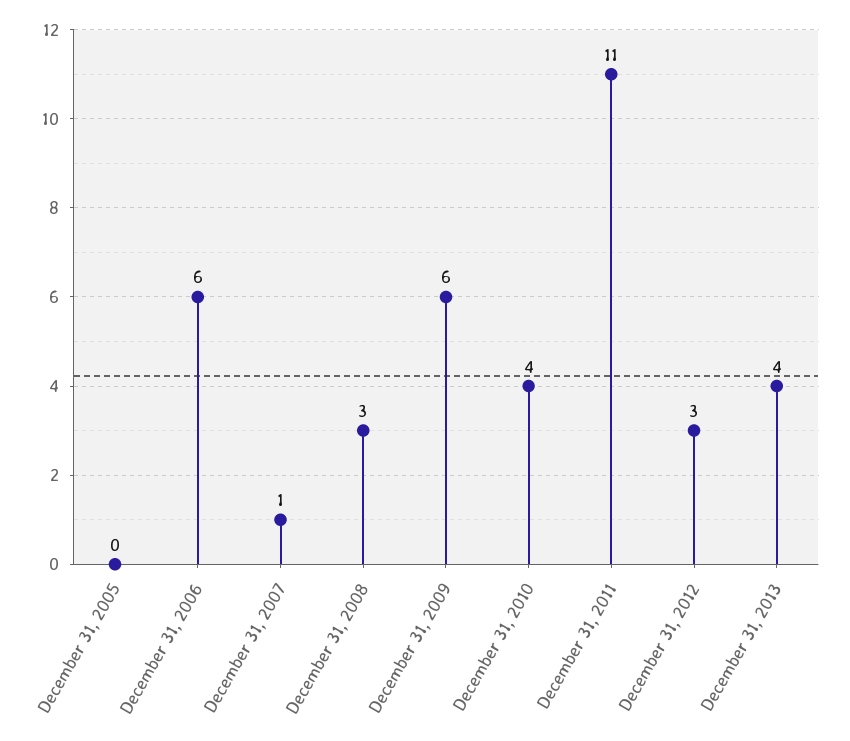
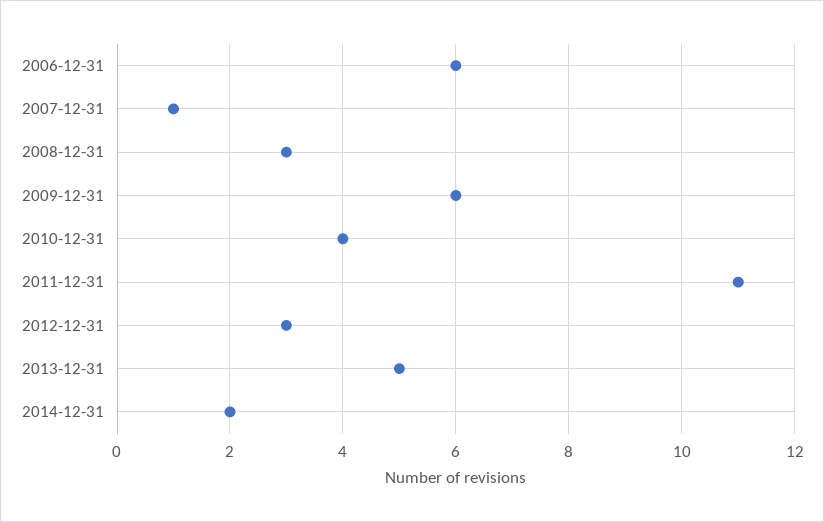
December 31, 2005: 0 -> none
December 31, 2013: 4 -> 5
2014-12-31: none -> 2

